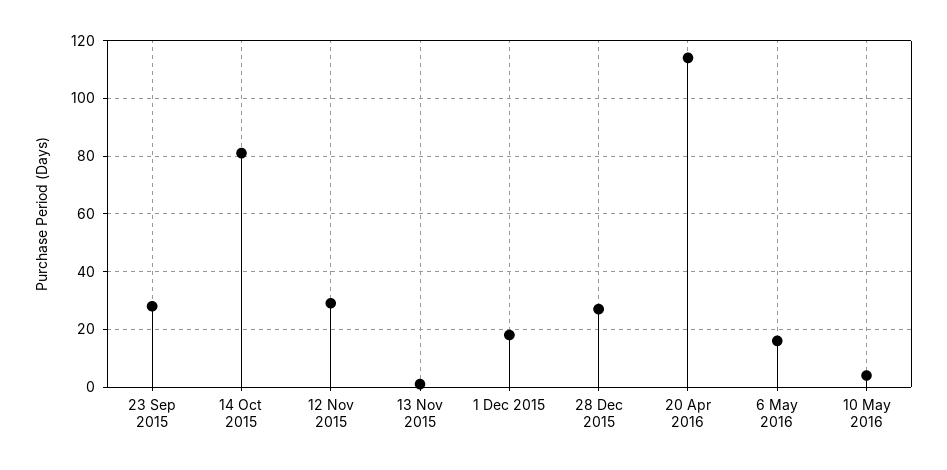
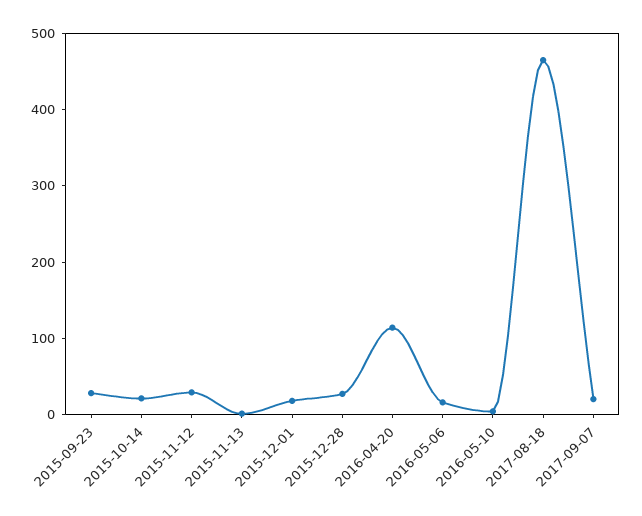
14 Oct 2015: 80 -> 20
2017-08-18: none -> 460
2017-09-07: none -> 20

